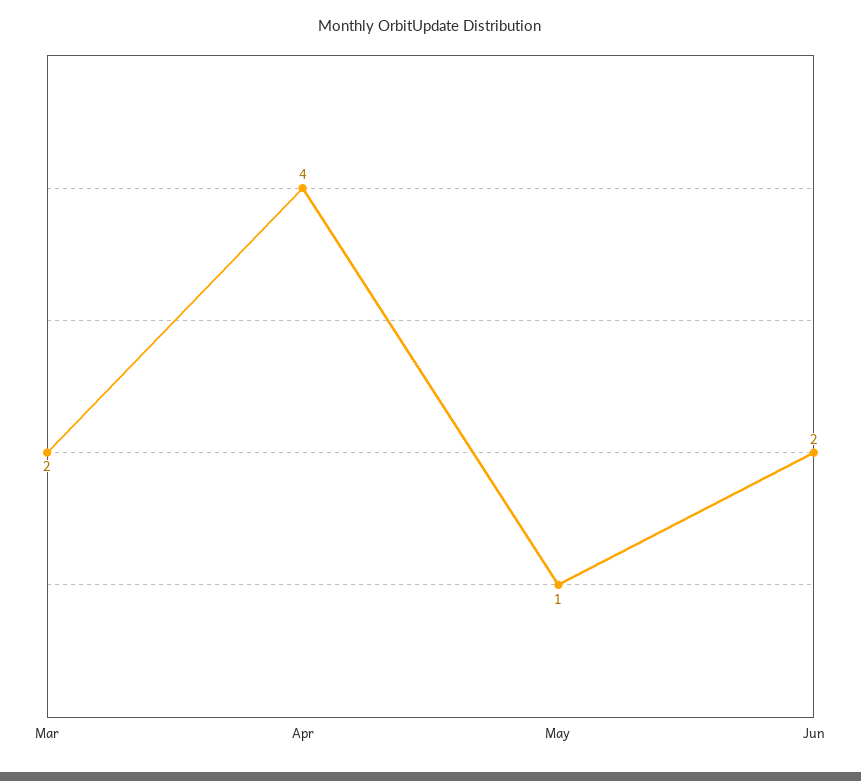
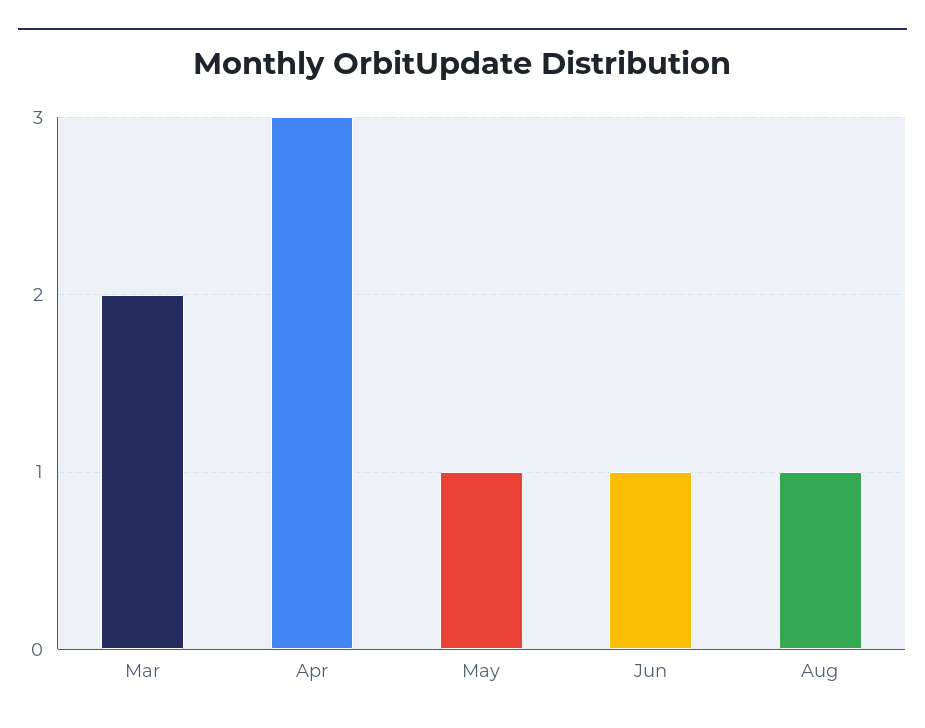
Apr: 4 -> 3
Jun: 2 -> 1
Aug: none -> 1

